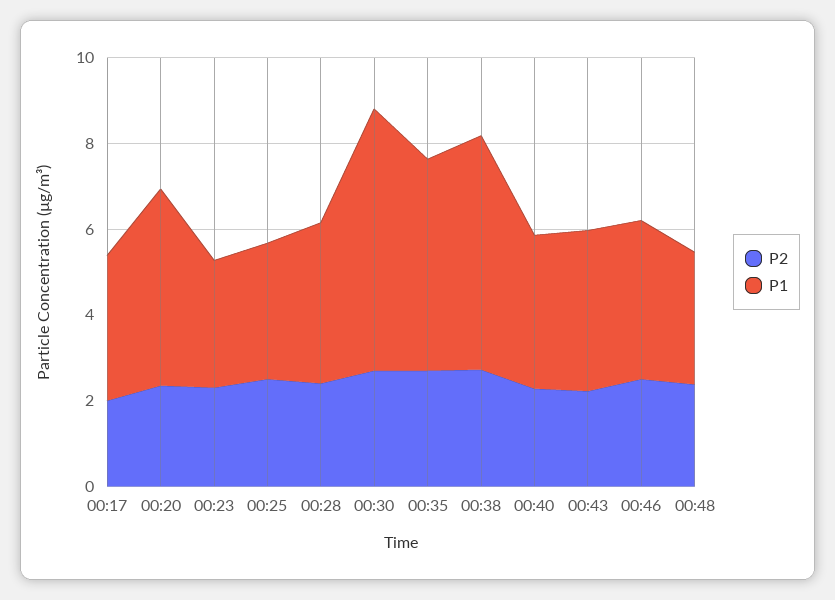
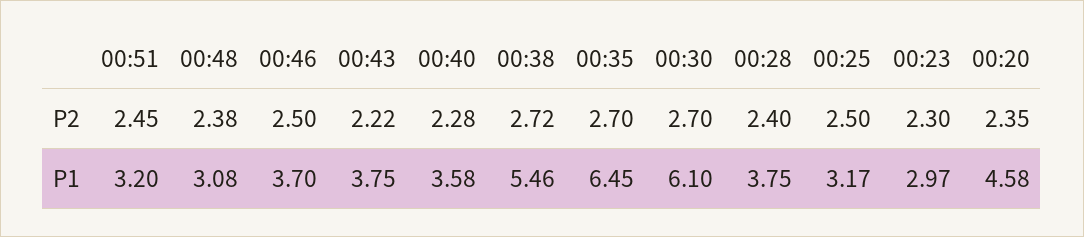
P2, 00:17: 2 -> none
P1, 00:17: 3.5 -> none
P1, 00:35: 5 -> 6.45
P2, 00:51: none -> 2.45
P1, 00:51: none -> 3.2

